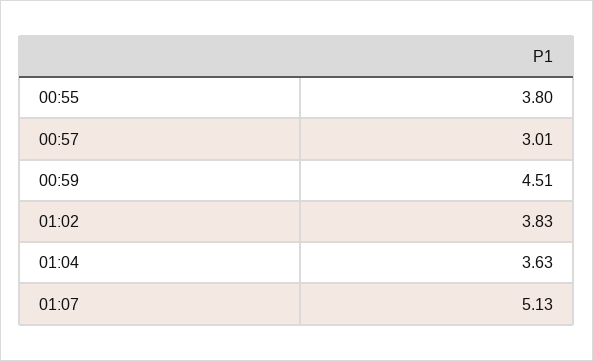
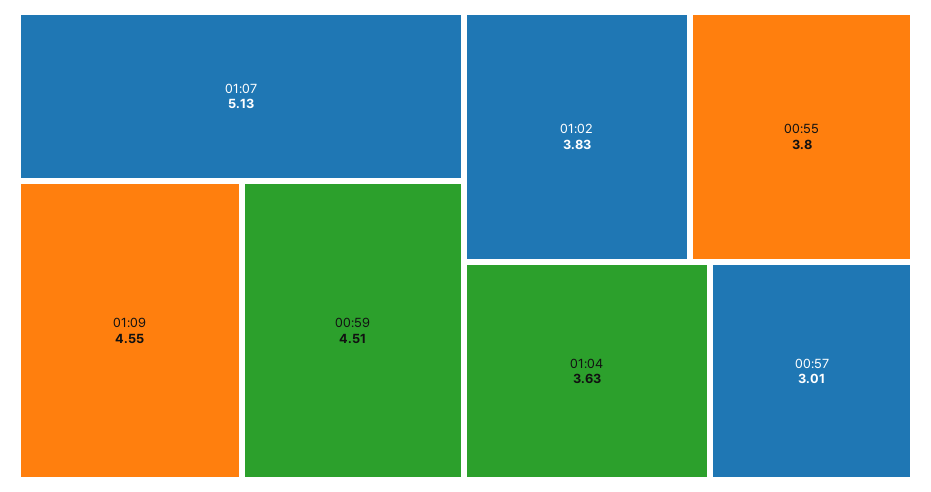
01:09: none -> 4.55

